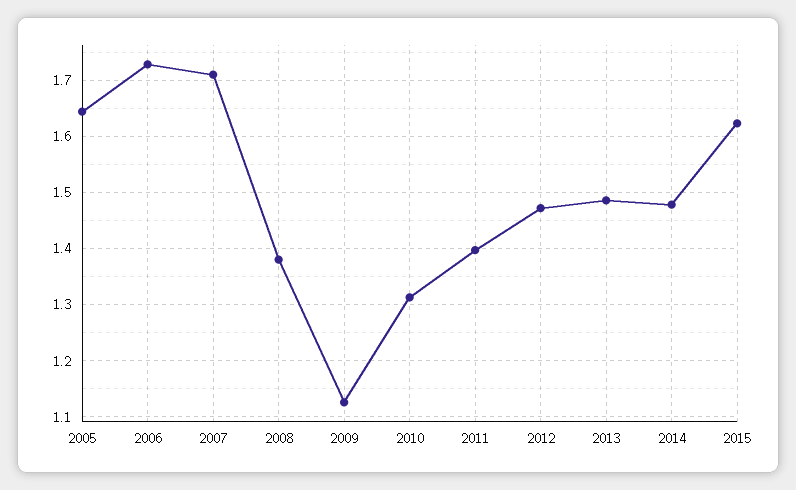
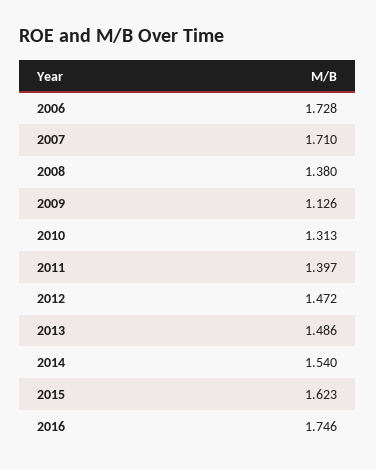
2005: 1.64 -> none
2014: 1.48 -> 1.54
2016: none -> 1.746

